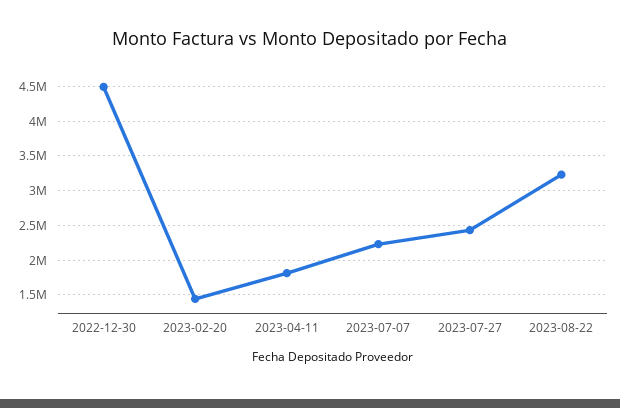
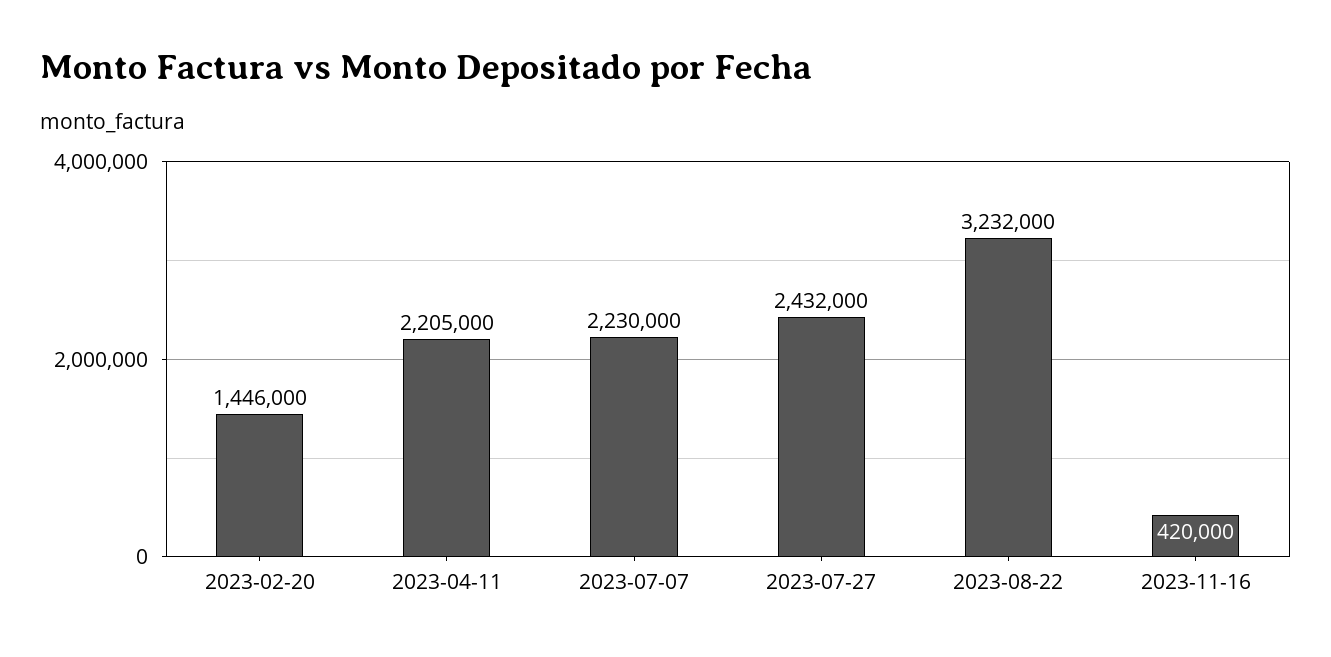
2022-12-30: 4500000 -> none
2023-04-11: 1800000 -> 2205000
2023-11-16: none -> 420000

